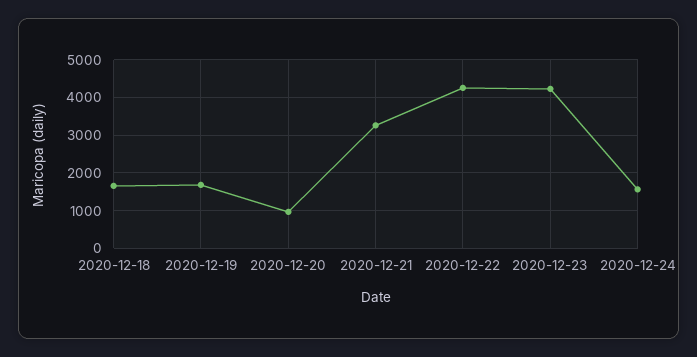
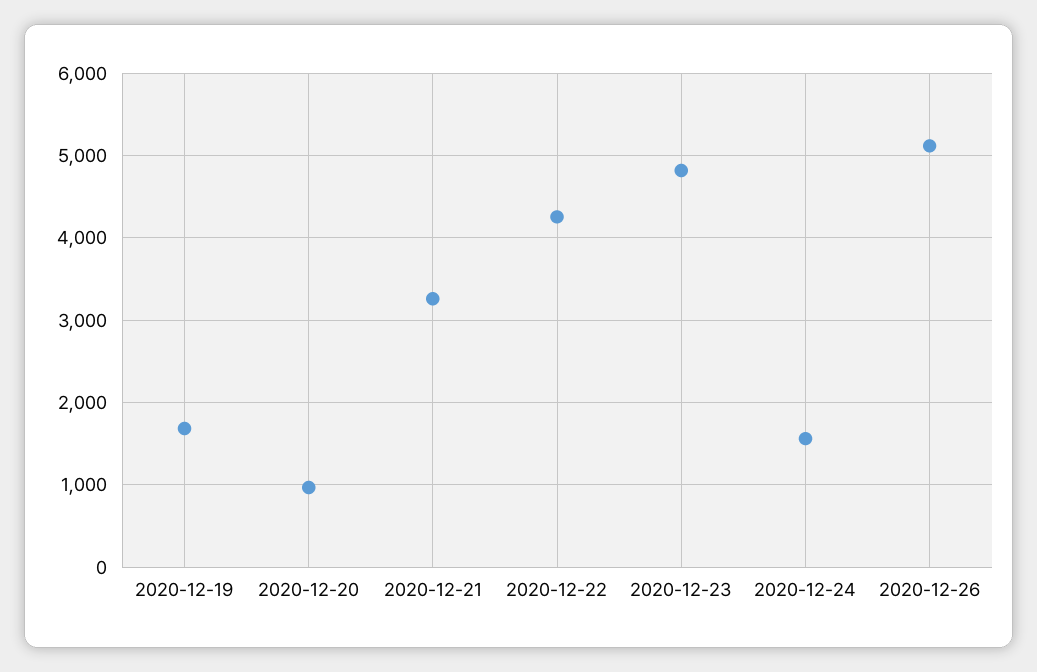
2020-12-18: 1600 -> none
2020-12-23: 4200 -> 4800
2020-12-26: none -> 5100

